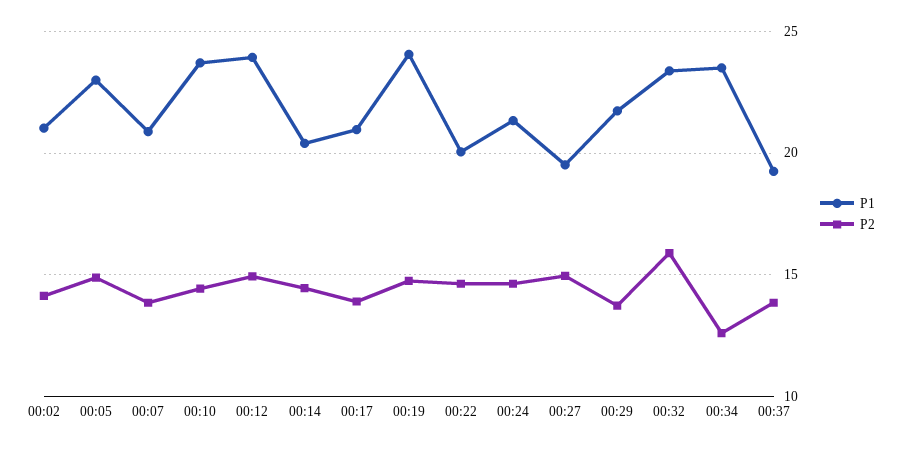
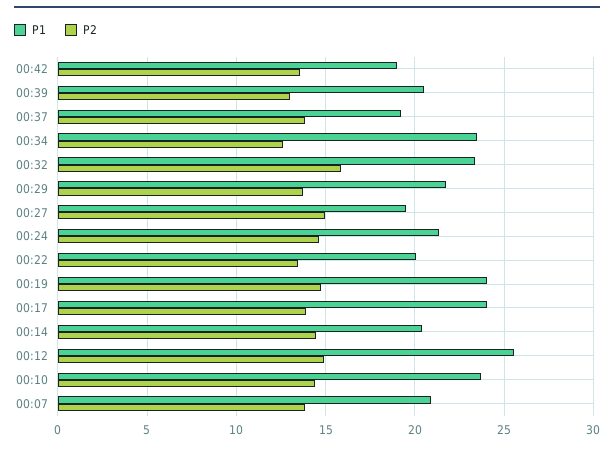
P1, 00:02: 21 -> none
P2, 00:02: 14 -> none
P1, 00:05: 23 -> none
P2, 00:05: 15 -> none
P1, 00:12: 24 -> 25.5
P1, 00:17: 21 -> 24
P2, 00:22: 14.5 -> 13.5
P1, 00:42: none -> 19
P2, 00:42: none -> 13.5
P1, 00:39: none -> 20.5
P2, 00:39: none -> 13

